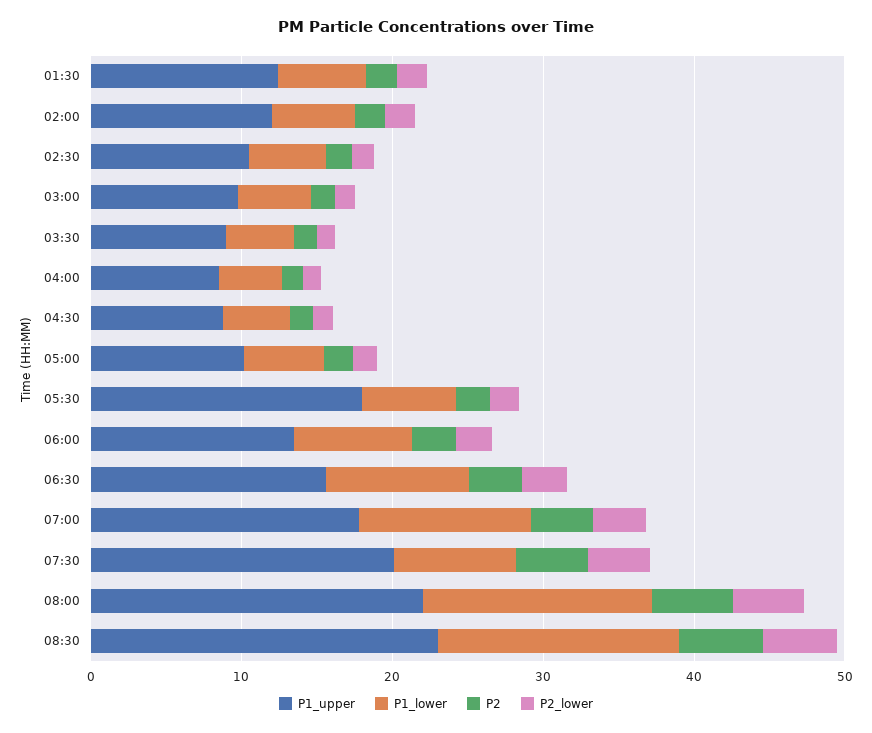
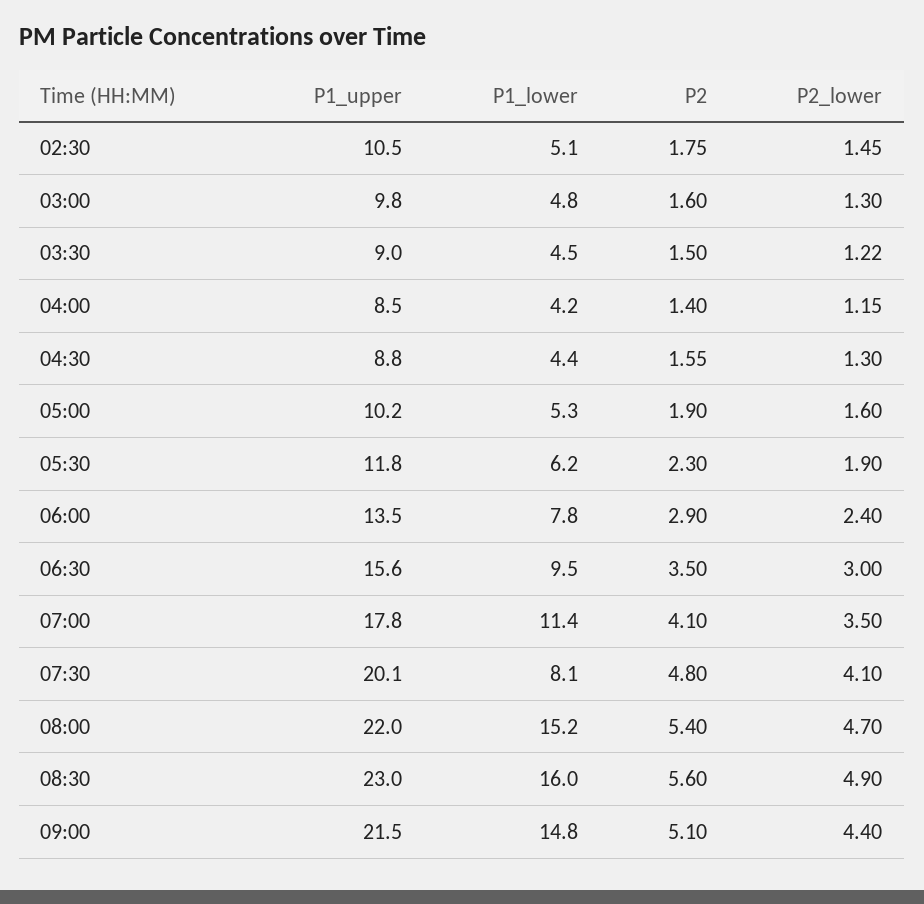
P1_upper, 01:30: 12 -> none
P1_lower, 01:30: 6 -> none
P2, 01:30: 2 -> none
P2_lower, 01:30: 2 -> none
P1_upper, 02:00: 12 -> none
P1_lower, 02:00: 6 -> none
P2, 02:00: 2 -> none
P2_lower, 02:00: 2 -> none
P1_upper, 05:30: 18 -> 11.8
P1_upper, 09:00: none -> 21.5
P1_lower, 09:00: none -> 14.8
P2, 09:00: none -> 5.1
P2_lower, 09:00: none -> 4.4

